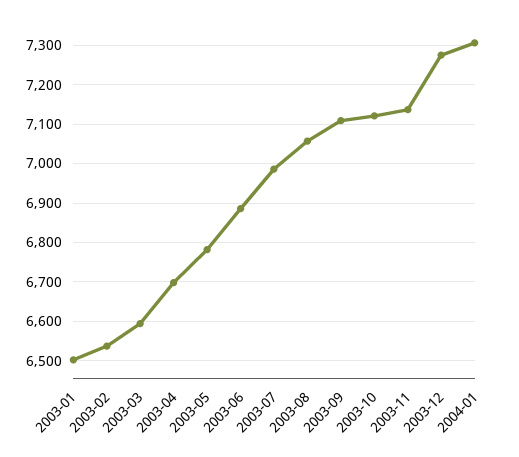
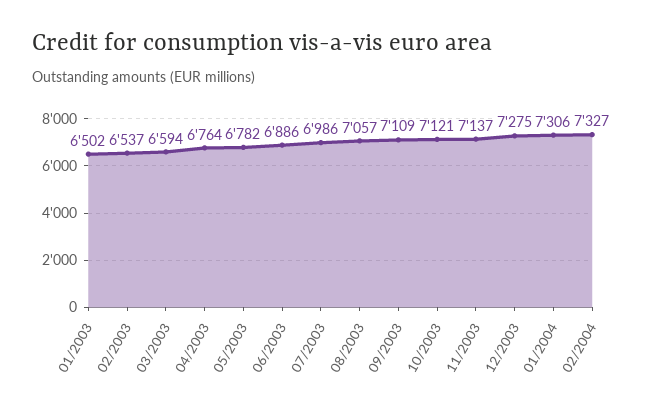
2003-04: 6700 -> 6764
02/2004: none -> 7327

